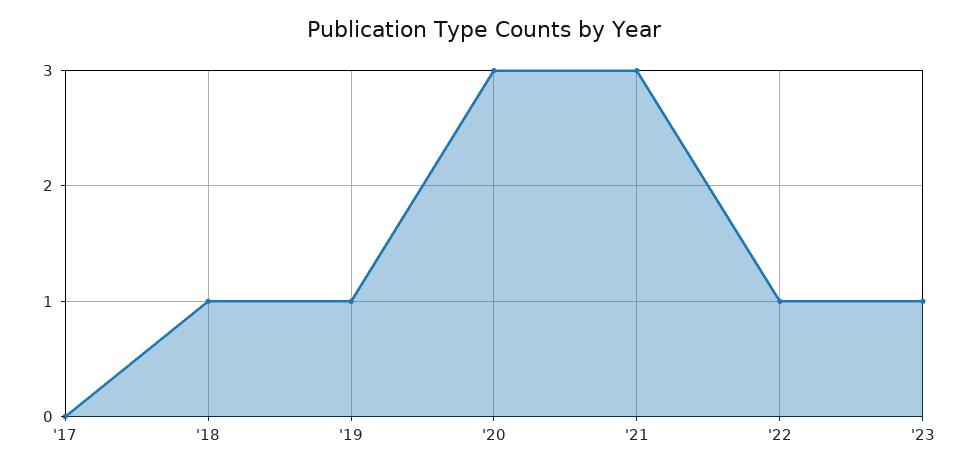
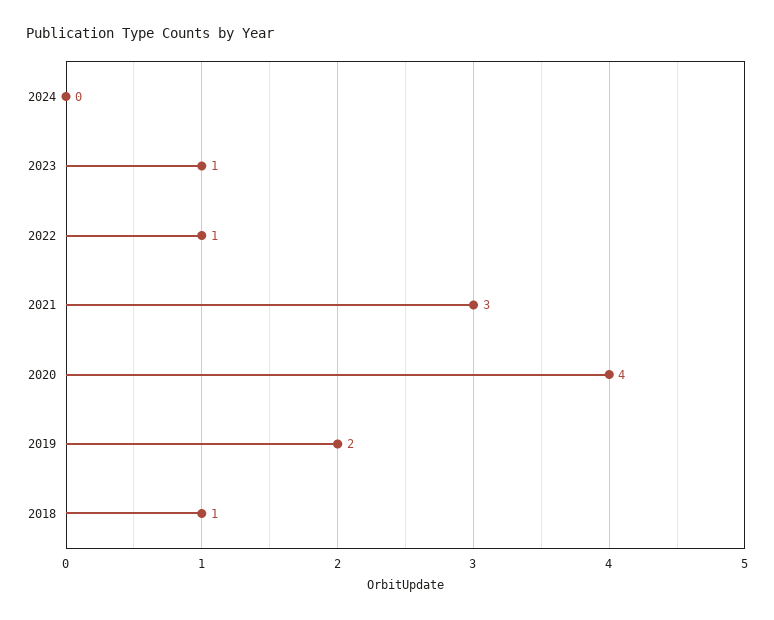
'17: 0 -> none
'19: 1 -> 2
'20: 3 -> 4
2024: none -> 0

